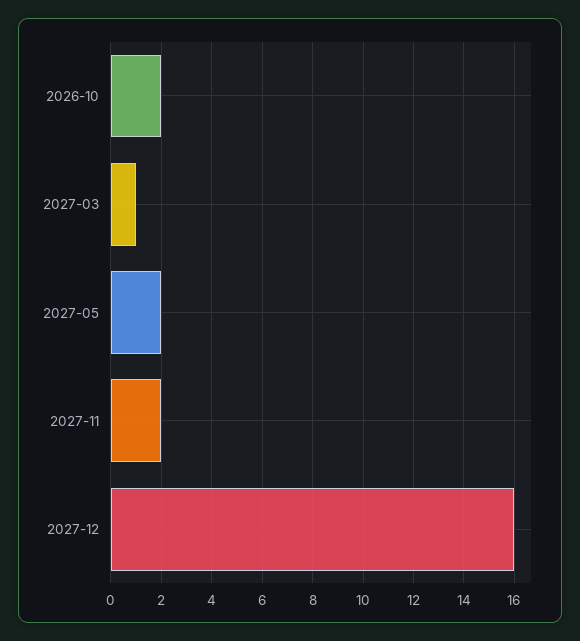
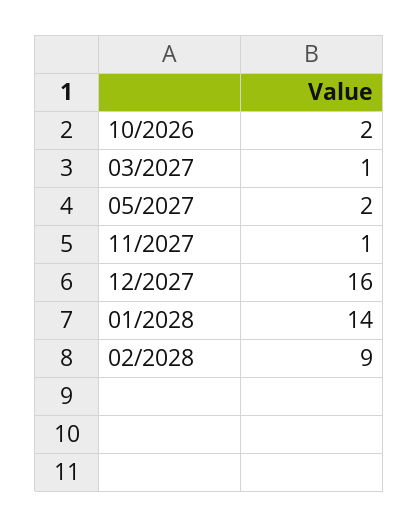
2027-11: 2 -> 1
01/2028: none -> 14
02/2028: none -> 9

